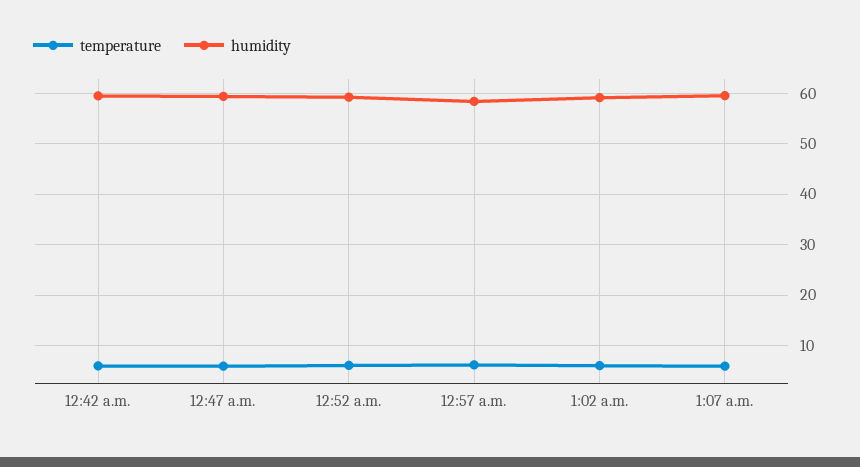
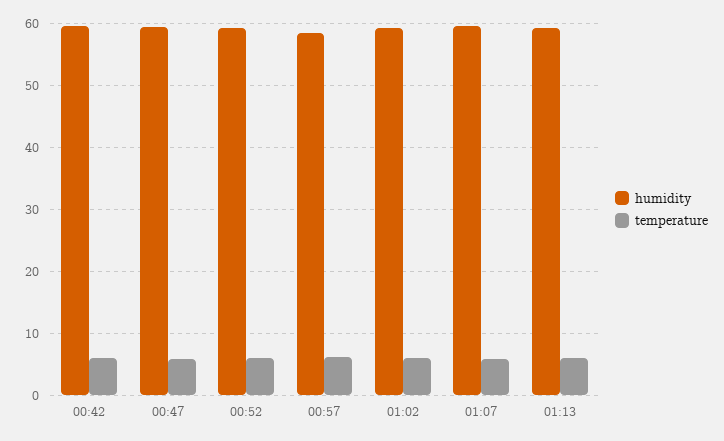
humidity, 01:13: none -> 59
temperature, 01:13: none -> 6

